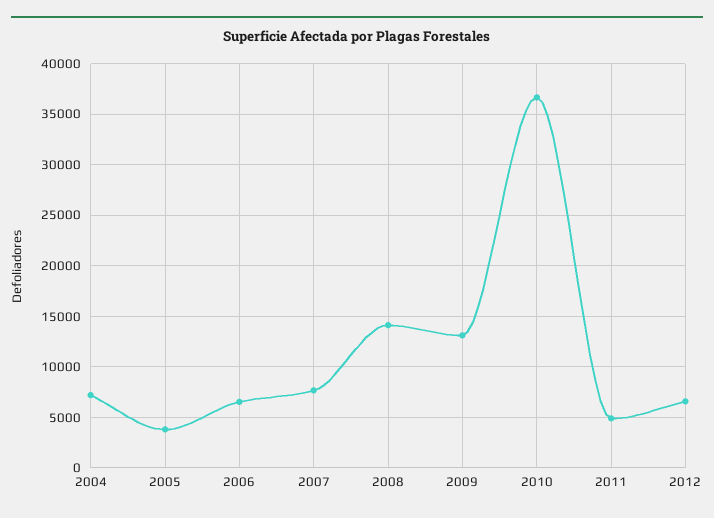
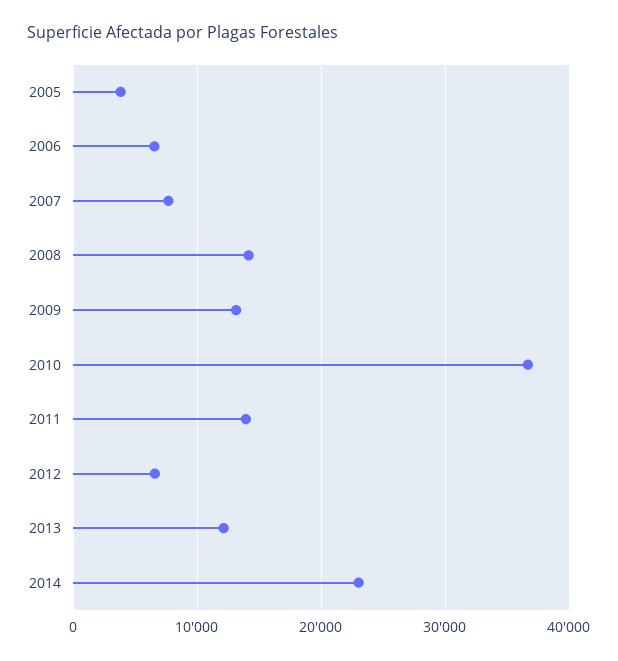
2004: 7000 -> none
2011: 5000 -> 14000
2013: none -> 12000
2014: none -> 23000

